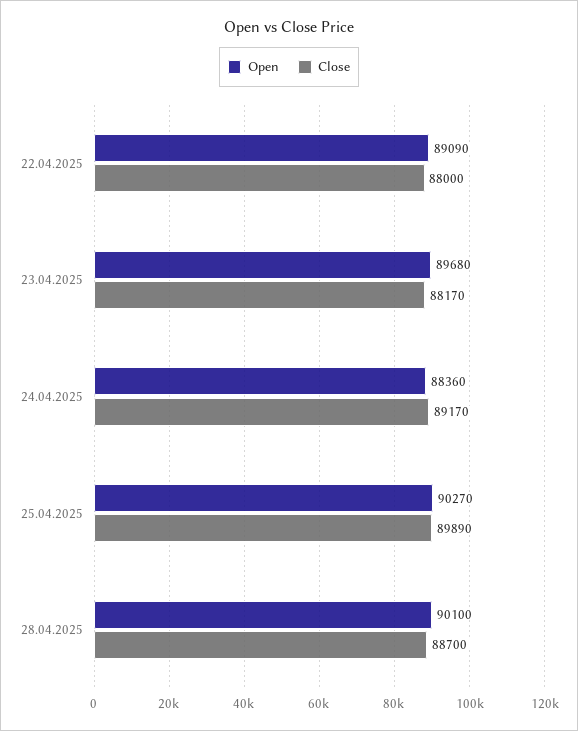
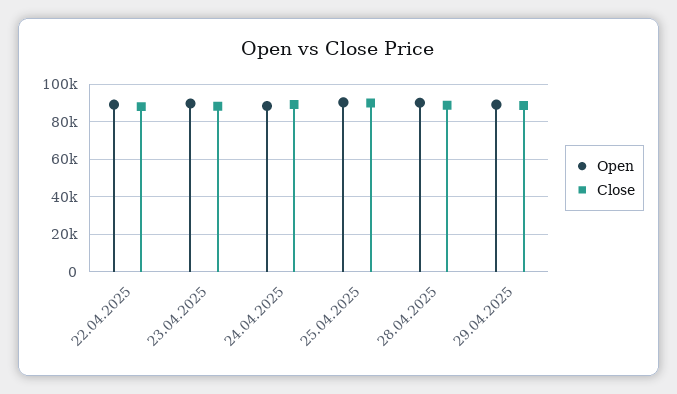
Open, 29.04.2025: none -> 90000
Close, 29.04.2025: none -> 90000

